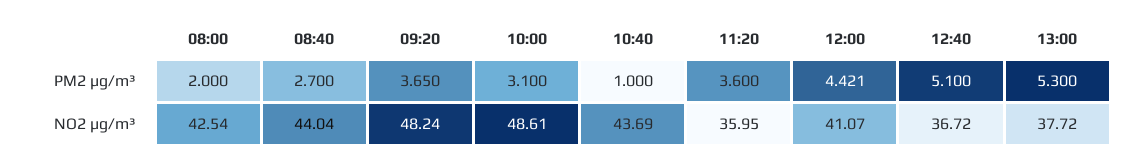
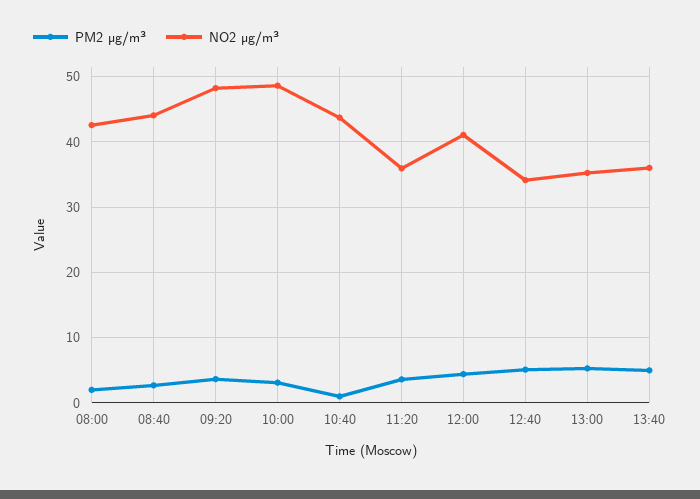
NO2 µg/m³, 12:40: 36.72 -> 34
NO2 µg/m³, 13:00: 37.72 -> 35
PM2 µg/m³, 13:40: none -> 5
NO2 µg/m³, 13:40: none -> 36

